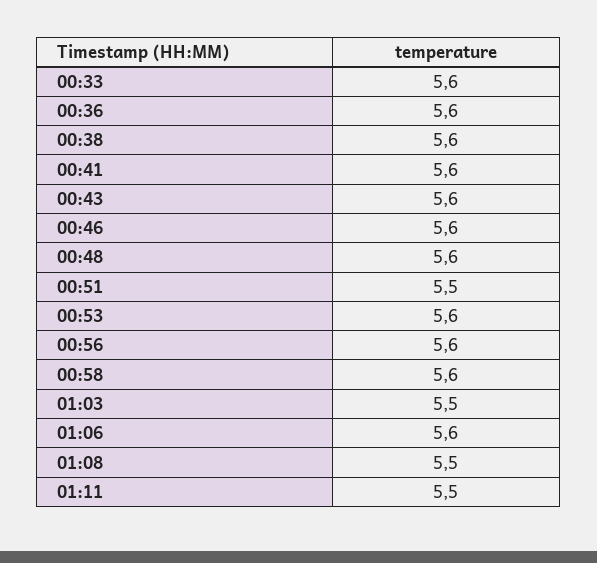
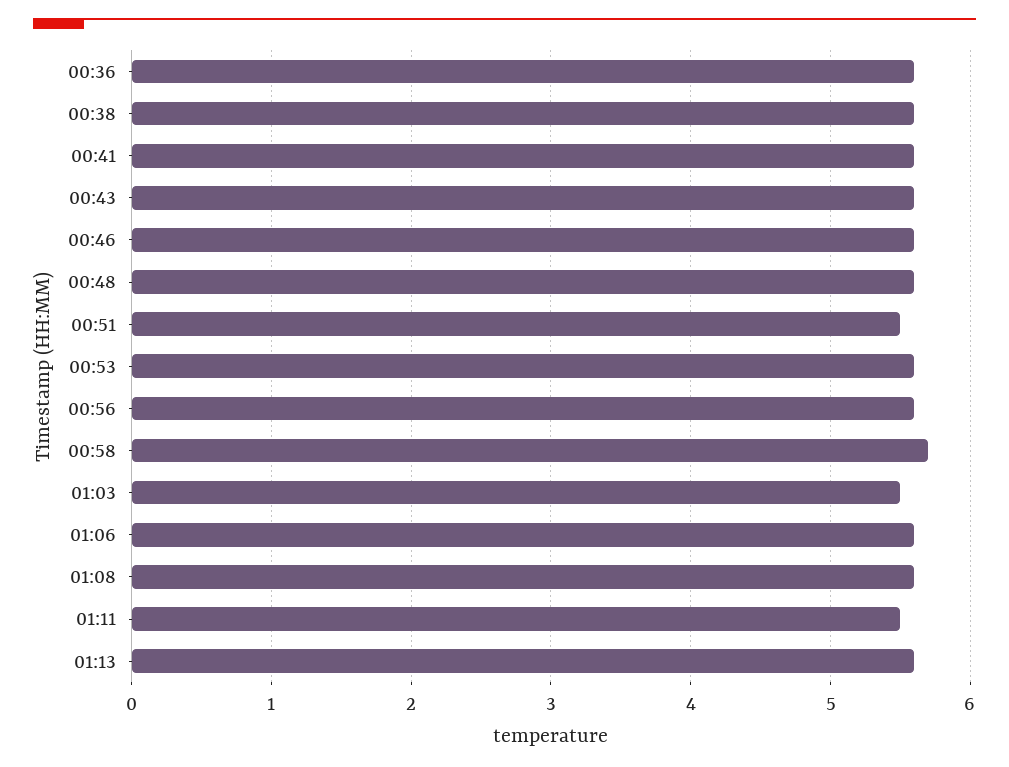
00:33: 5.6 -> none
00:58: 5.6 -> 5.7
01:08: 5.5 -> 5.6
01:13: none -> 5.6

